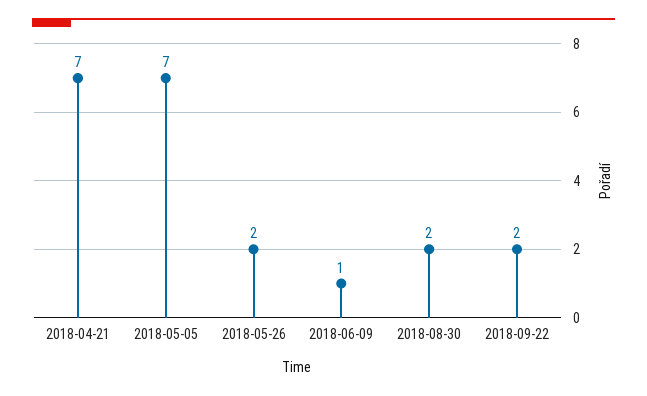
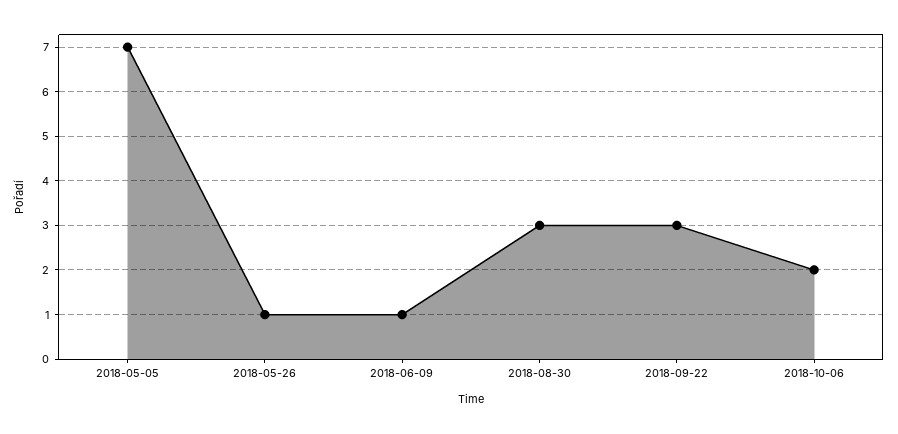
2018-04-21: 7 -> none
2018-05-26: 2 -> 1
2018-08-30: 2 -> 3
2018-09-22: 2 -> 3
2018-10-06: none -> 2

